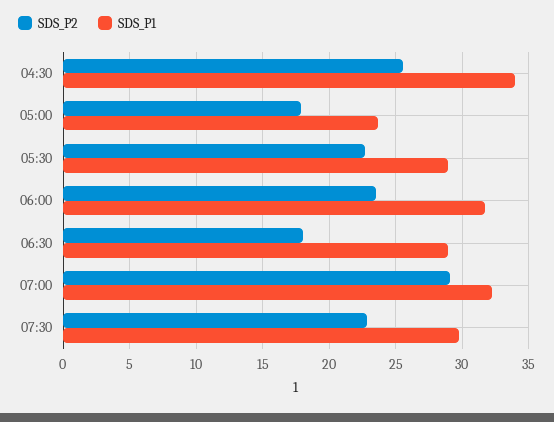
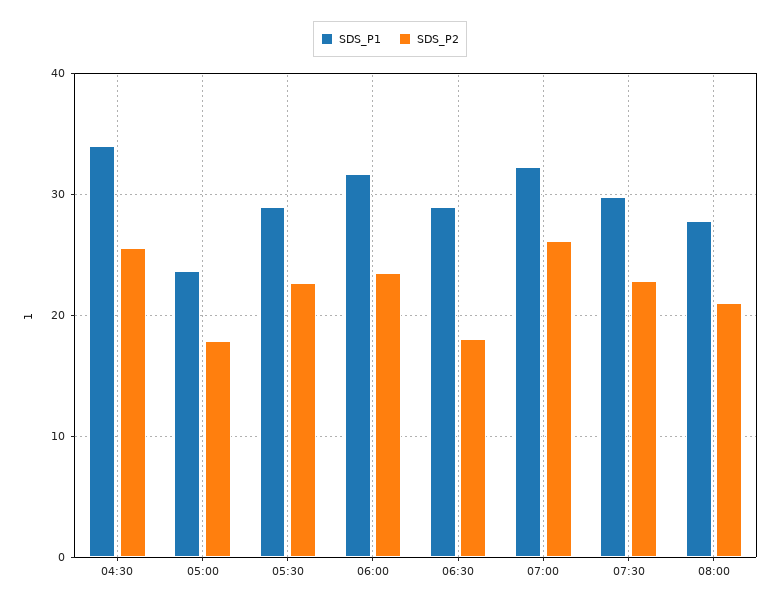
SDS_P2, 07:00: 29 -> 26
SDS_P1, 08:00: none -> 28
SDS_P2, 08:00: none -> 21

